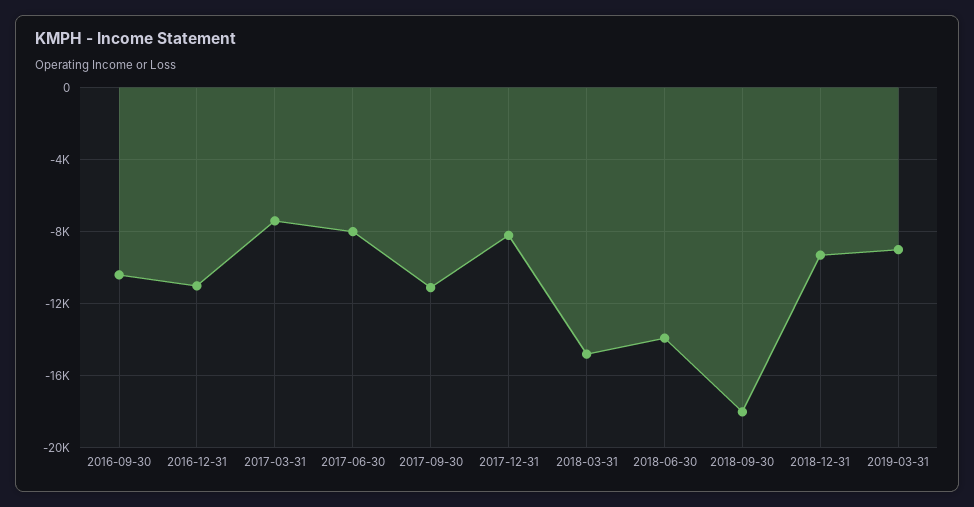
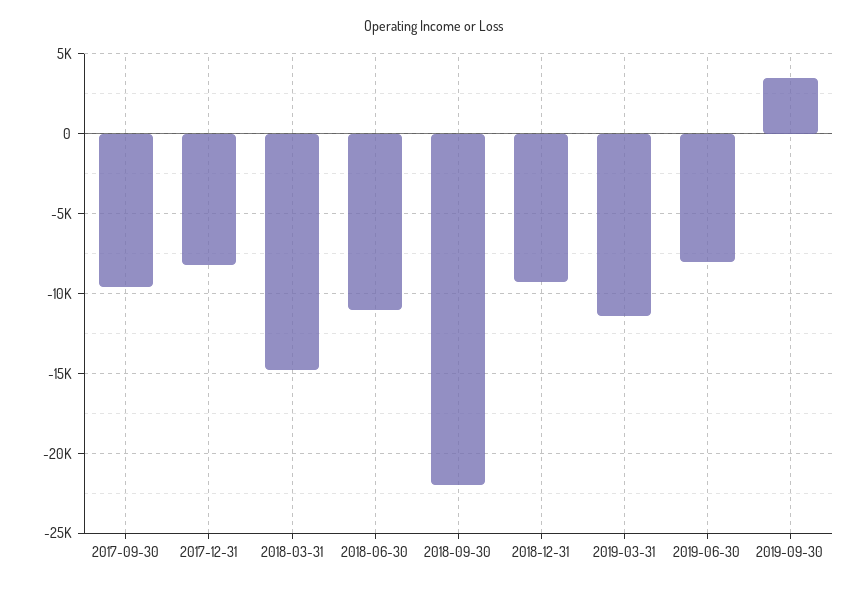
2016-09-30: -10500 -> none
2016-12-31: -11000 -> none
2017-03-31: -7500 -> none
2017-06-30: -8000 -> none
2017-09-30: -11000 -> -9500
2018-06-30: -14000 -> -11000
2018-09-30: -18000 -> -22000
2019-03-31: -9000 -> -11500
2019-06-30: none -> -8000
2019-09-30: none -> 3500

